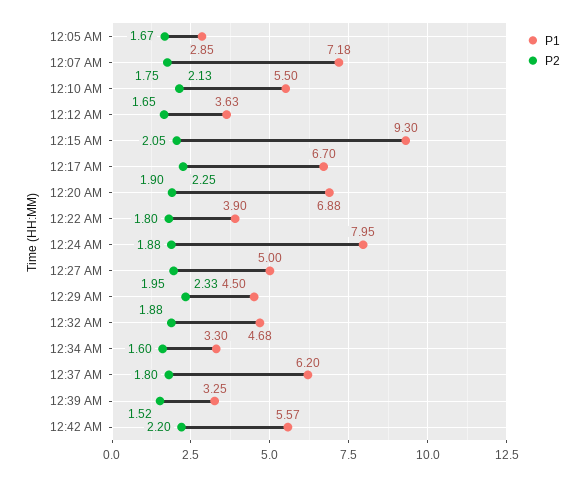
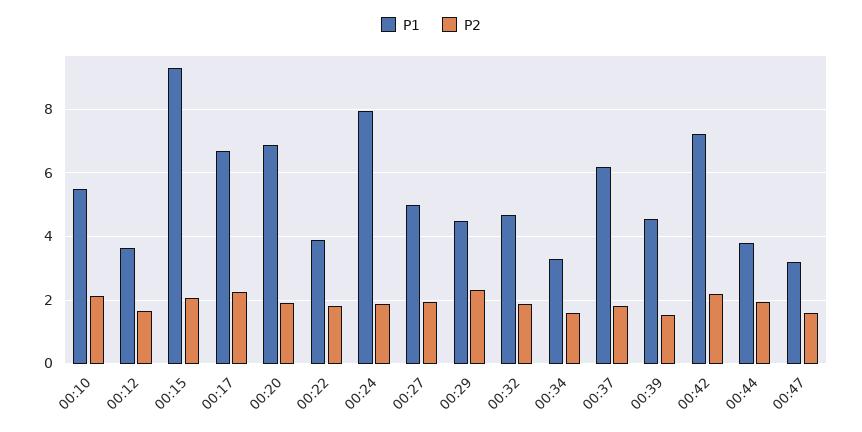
P1, 12:05 AM: 2.85 -> none
P2, 12:05 AM: 1.67 -> none
P1, 12:07 AM: 7.18 -> none
P2, 12:07 AM: 1.75 -> none
P1, 12:39 AM: 3.25 -> 4.6
P1, 12:42 AM: 5.57 -> 7.2
P1, 00:44: none -> 3.8
P2, 00:44: none -> 2
P1, 00:47: none -> 3.2
P2, 00:47: none -> 1.6

